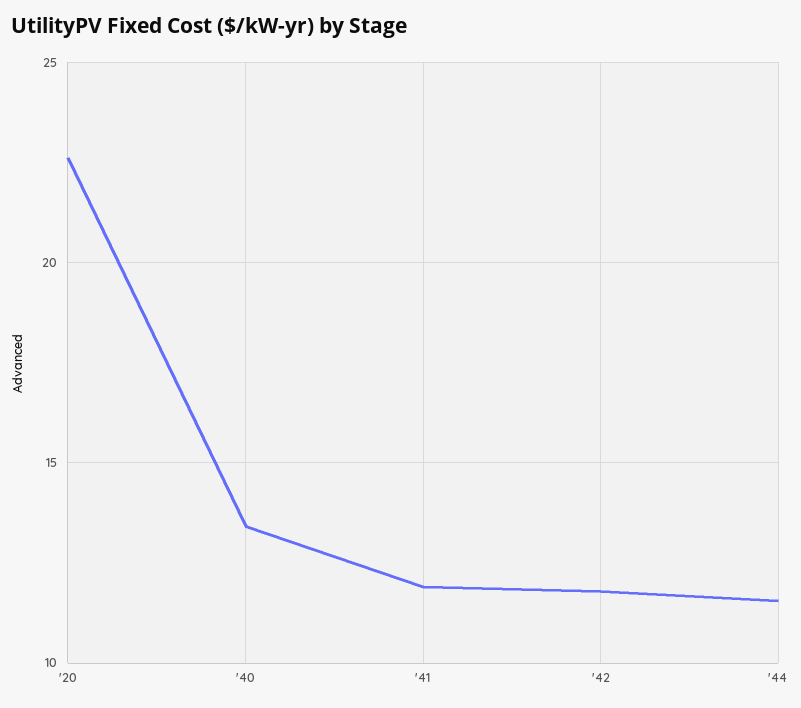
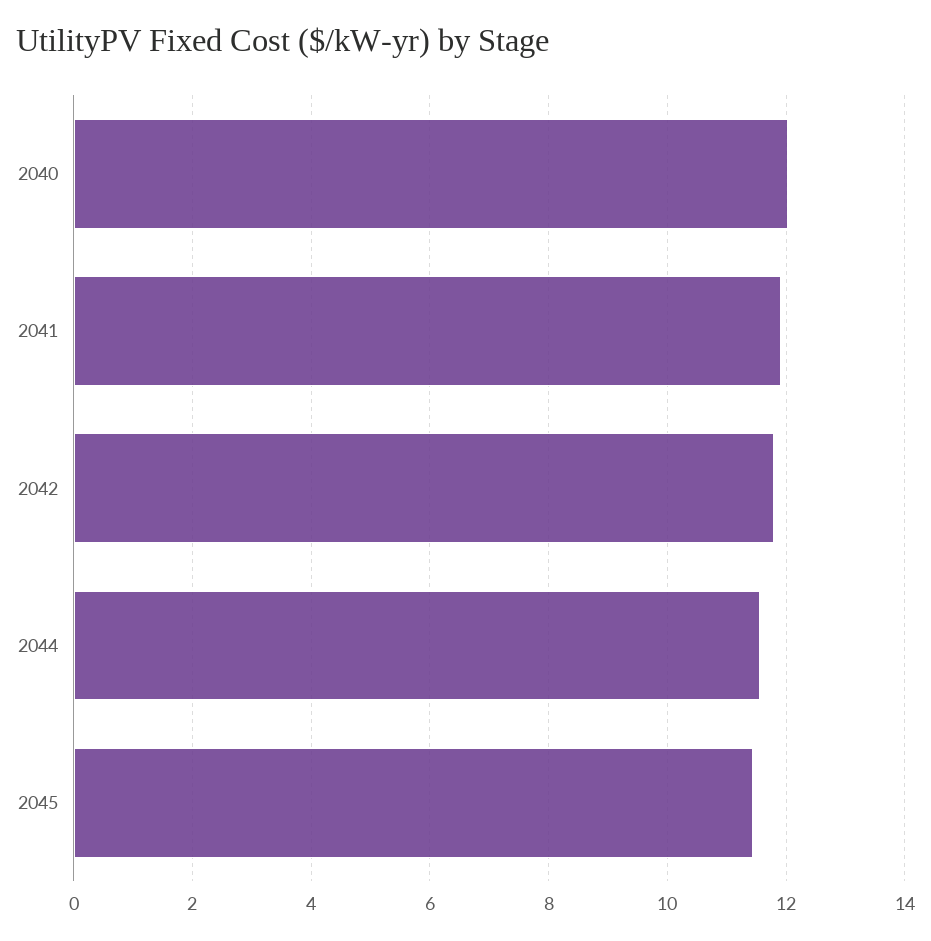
'20: 22.5 -> none
'40: 13.5 -> 12
2045: none -> 11.4

